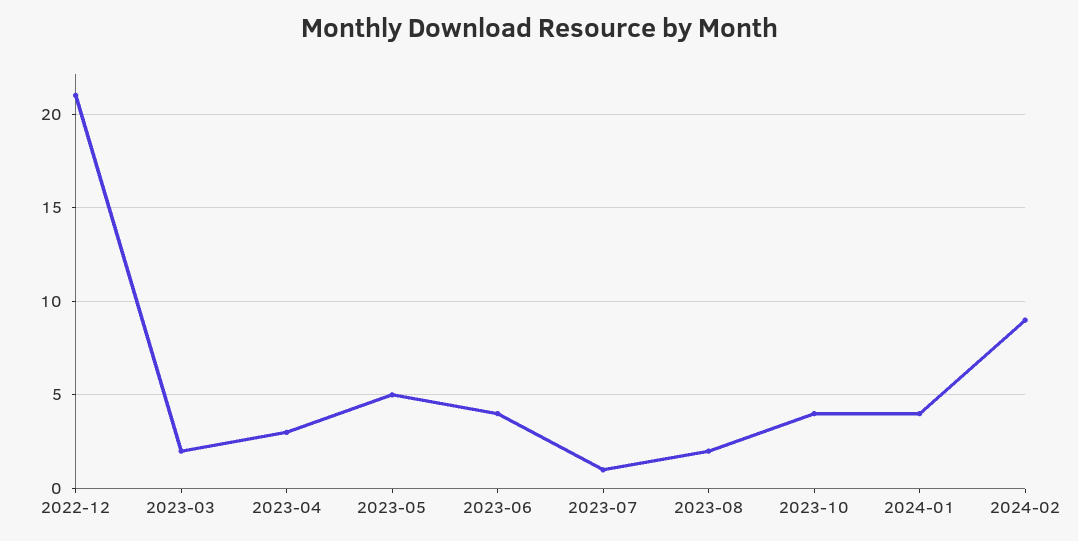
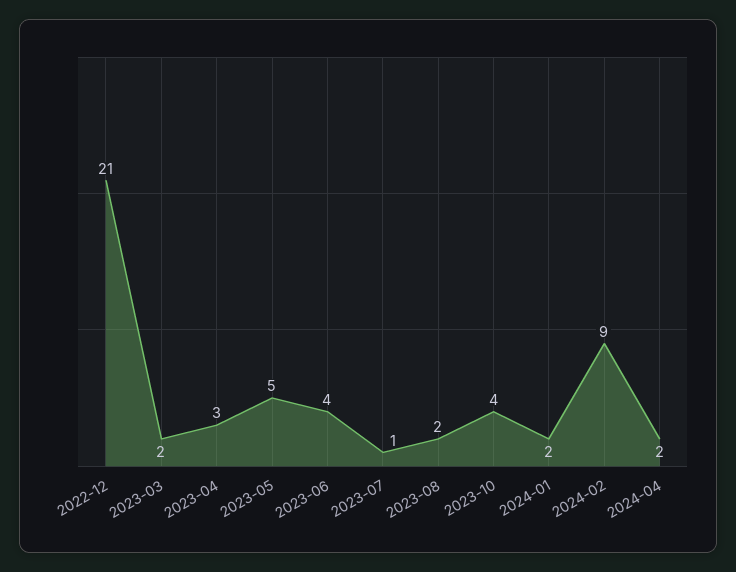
2024-01: 4 -> 2
2024-04: none -> 2

